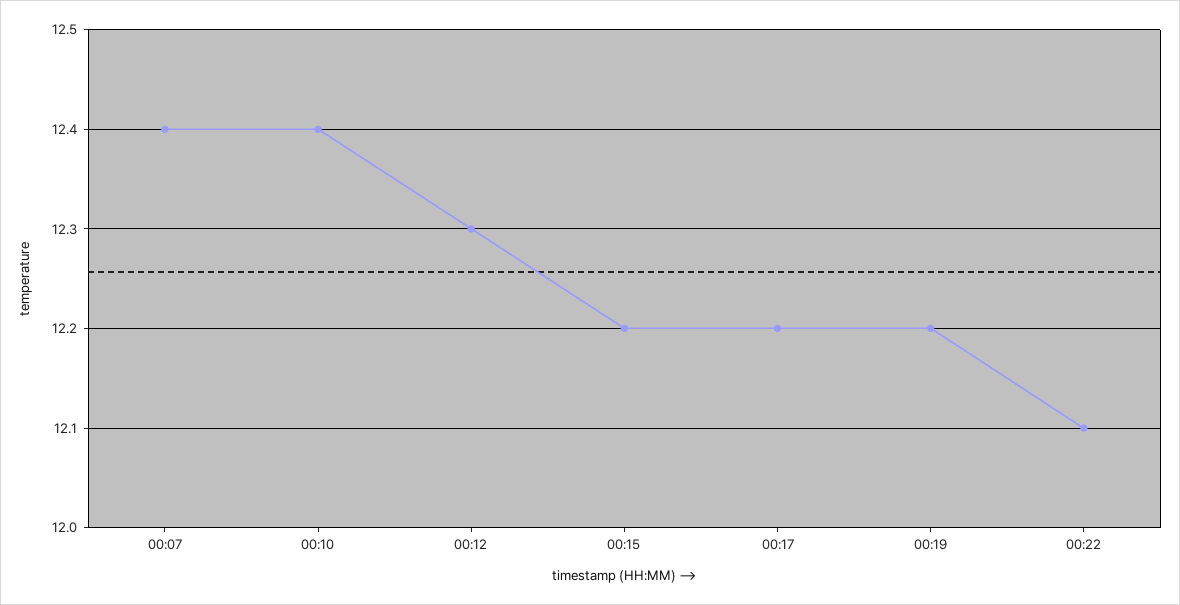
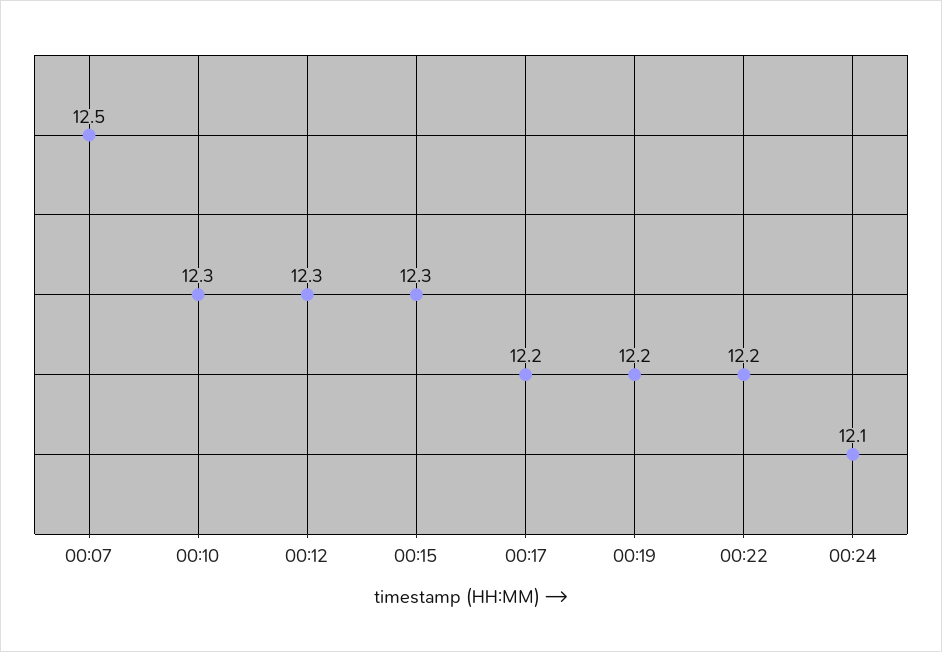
00:07: 12.4 -> 12.5
00:10: 12.4 -> 12.3
00:15: 12.2 -> 12.3
00:22: 12.1 -> 12.2
00:24: none -> 12.1

